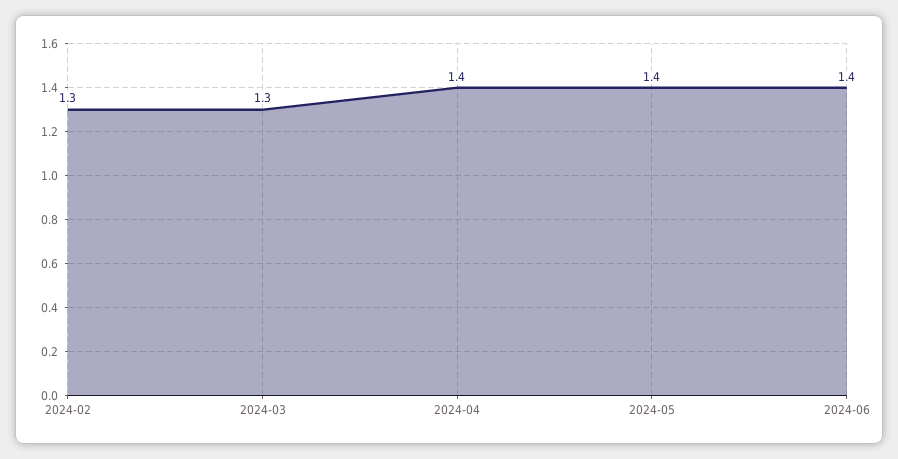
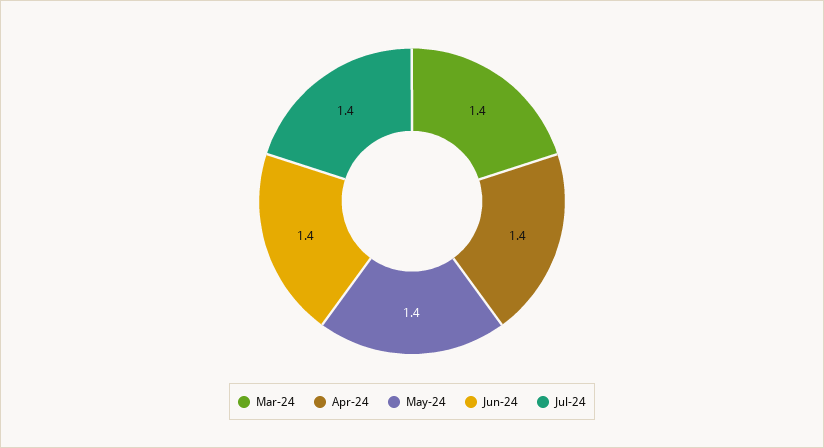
2024-02: 1.3 -> none
2024-03: 1.3 -> 1.4
Jul-24: none -> 1.4

